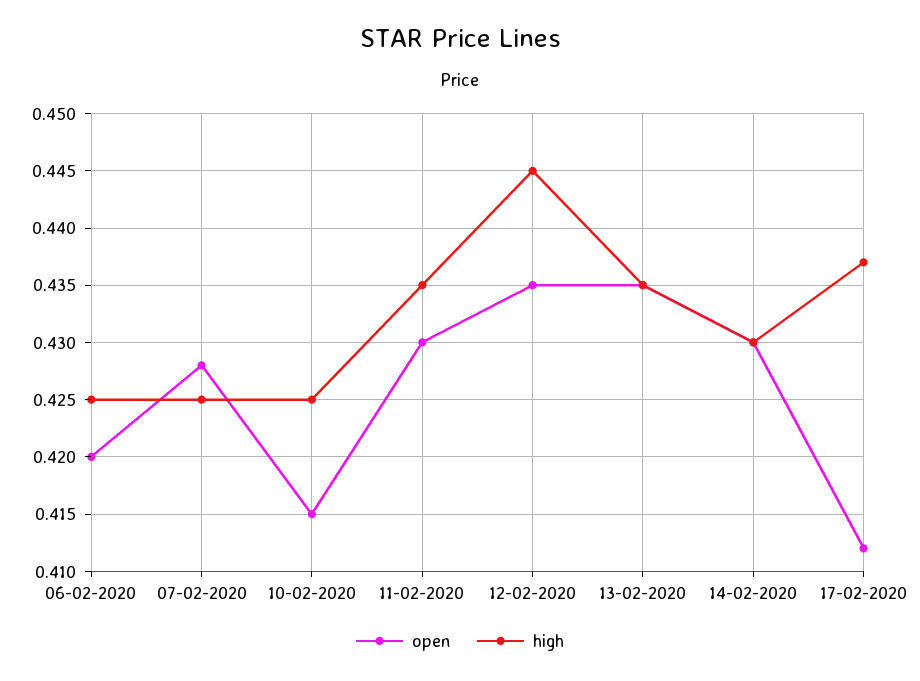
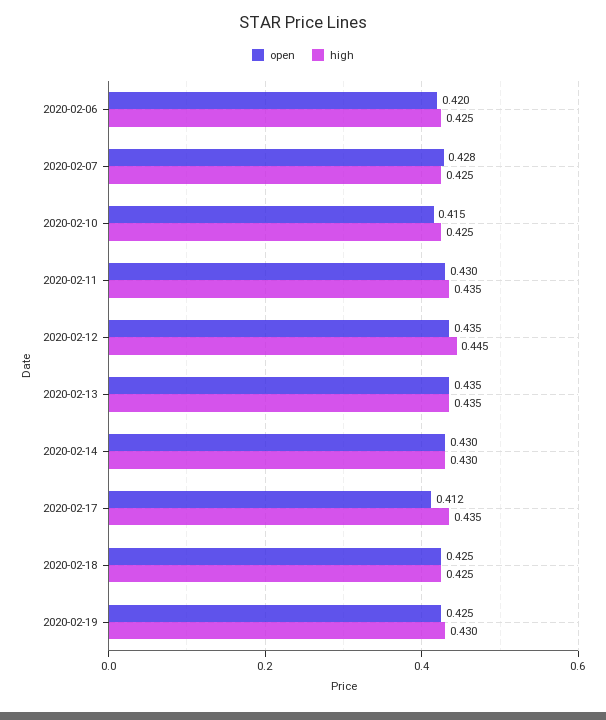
high, 17-02-2020: 0.437 -> 0.435
open, 2020-02-18: none -> 0.425
high, 2020-02-18: none -> 0.425
open, 2020-02-19: none -> 0.425
high, 2020-02-19: none -> 0.43

